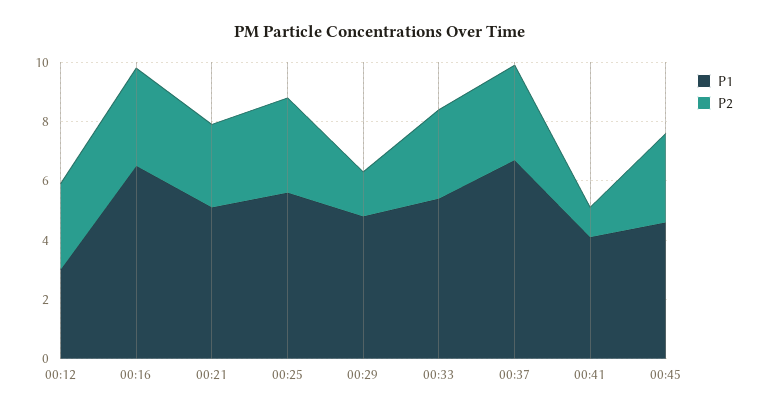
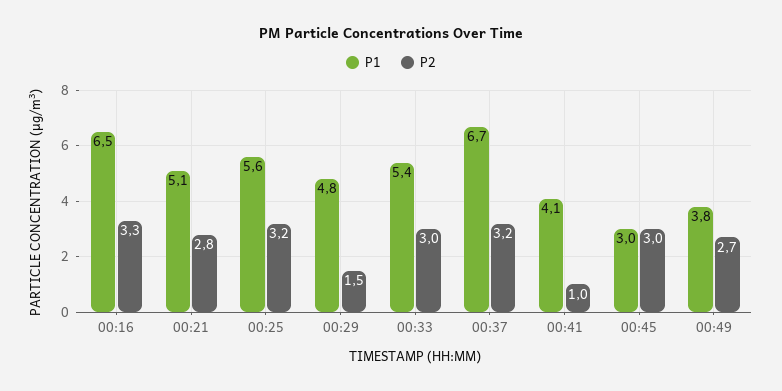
P1, 00:12: 3 -> none
P2, 00:12: 3 -> none
P1, 00:45: 4.5 -> 3
P1, 00:49: none -> 3.8
P2, 00:49: none -> 2.7

